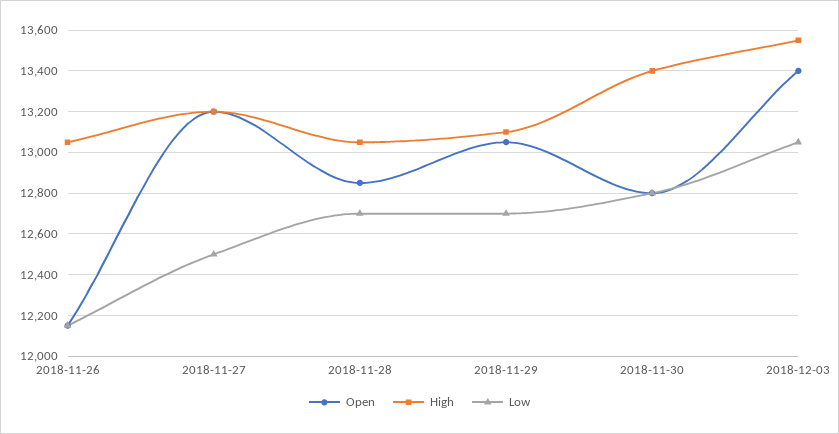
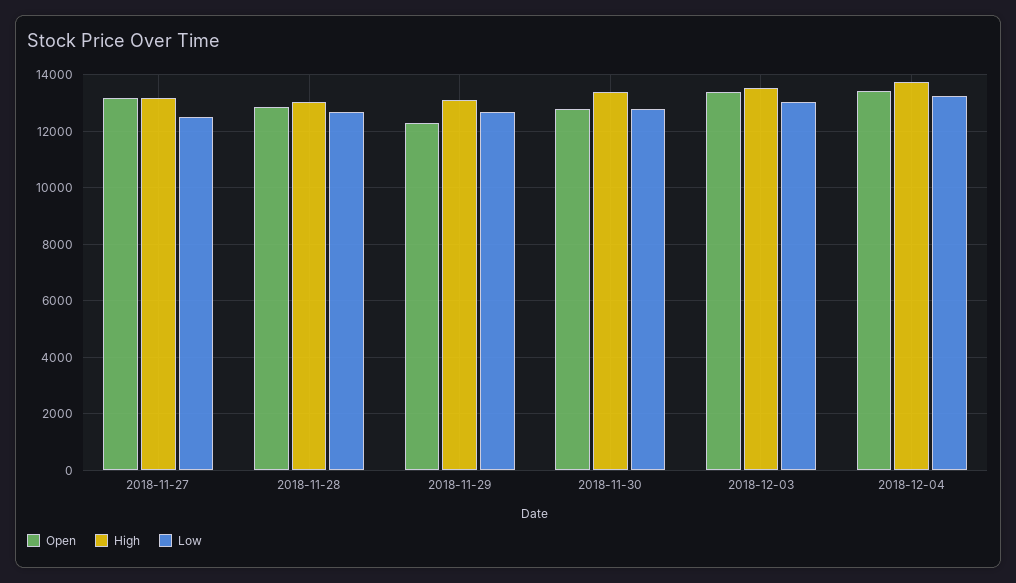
Open, 2018-11-26: 12150 -> none
High, 2018-11-26: 13050 -> none
Low, 2018-11-26: 12150 -> none
Open, 2018-11-29: 13050 -> 12250
Open, 2018-12-04: none -> 13500
High, 2018-12-04: none -> 13750
Low, 2018-12-04: none -> 13250

